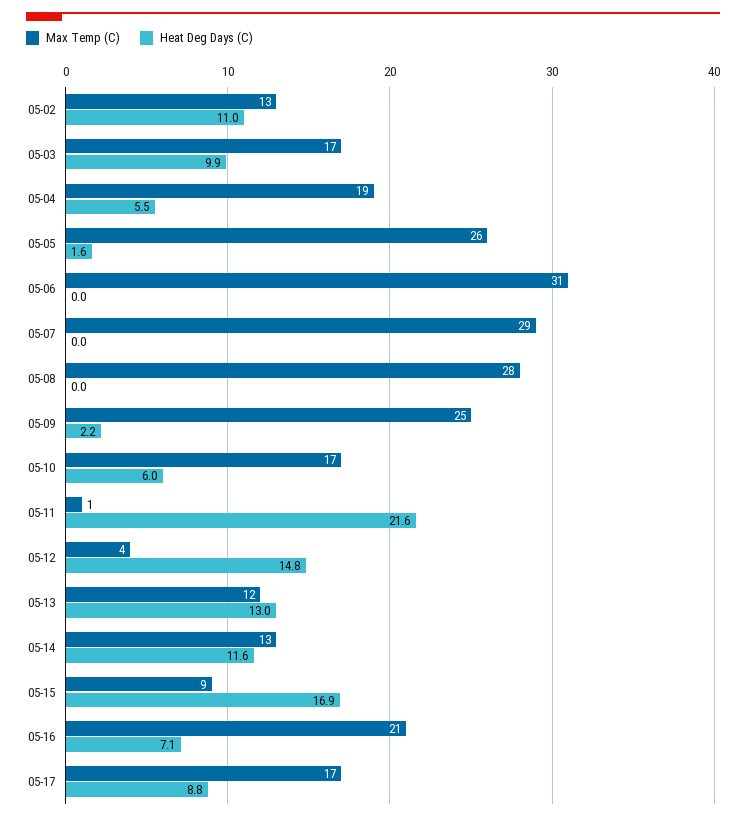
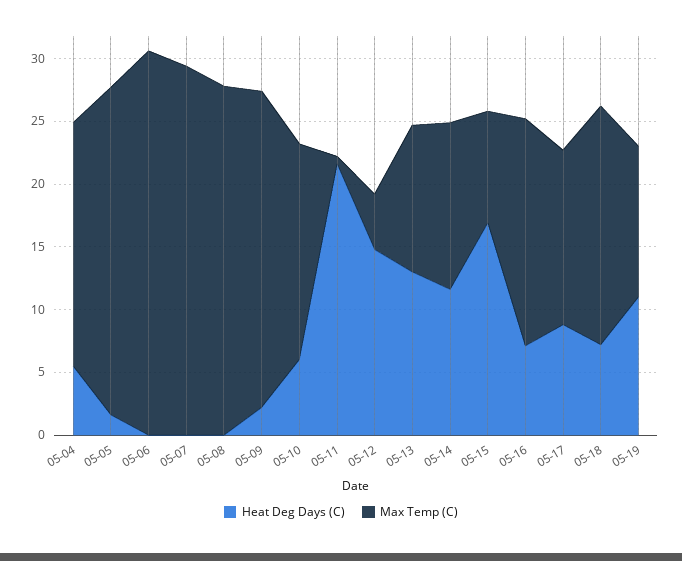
Max Temp (C), 05-02: 13 -> none
Heat Deg Days (C), 05-02: 11 -> none
Max Temp (C), 05-03: 17 -> none
Heat Deg Days (C), 05-03: 9.9 -> none
Max Temp (C), 05-16: 21 -> 18
Max Temp (C), 05-17: 17 -> 14
Heat Deg Days (C), 05-18: none -> 7
Max Temp (C), 05-18: none -> 19
Heat Deg Days (C), 05-19: none -> 11
Max Temp (C), 05-19: none -> 12

